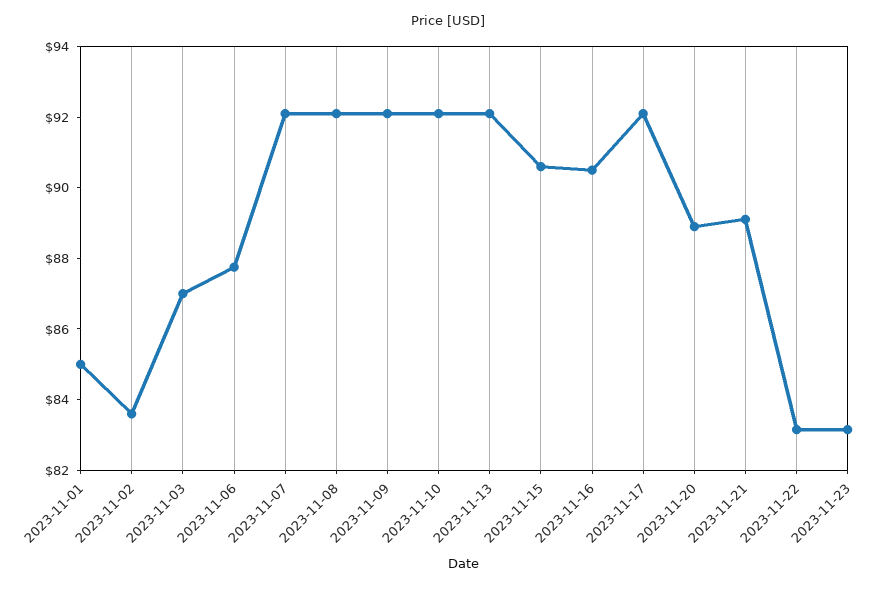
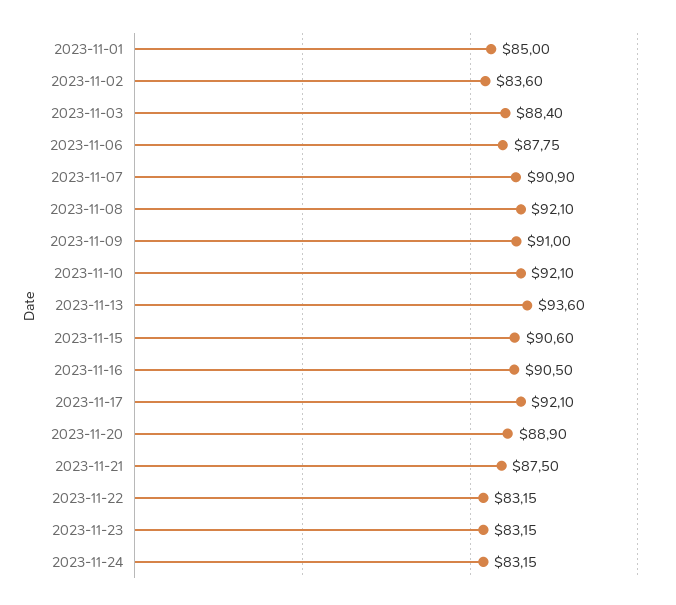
2023-11-03: 87 -> 88.4
2023-11-07: 92 -> 90.9
2023-11-09: 92 -> 91
2023-11-13: 92 -> 93.6
2023-11-21: 89 -> 87.5
2023-11-24: none -> 83.15

